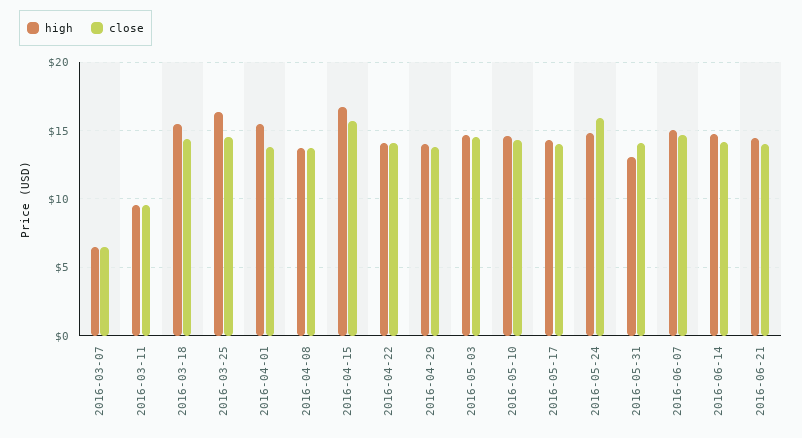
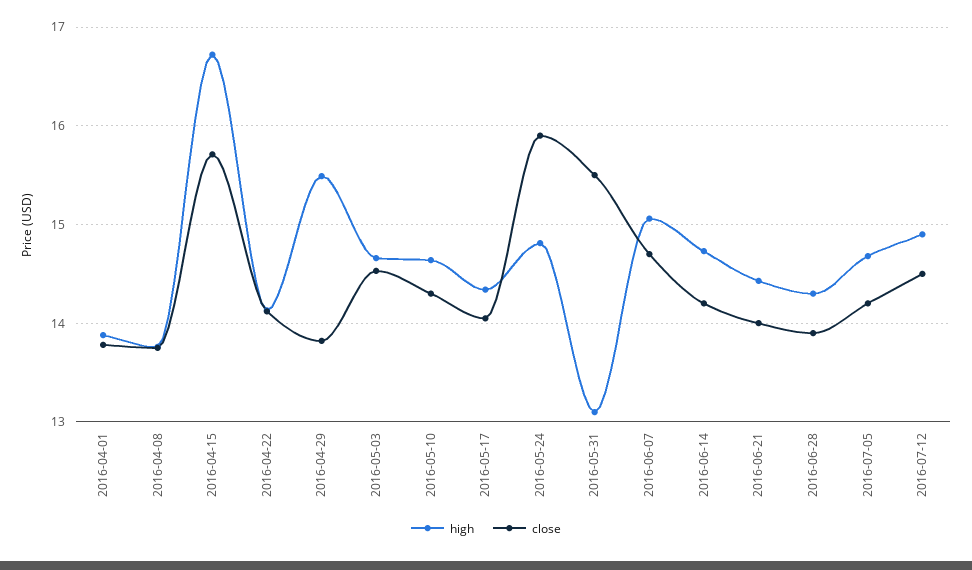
high, 2016-03-07: 6.5 -> none
close, 2016-03-07: 6.5 -> none
high, 2016-03-11: 9.5 -> none
close, 2016-03-11: 9.5 -> none
high, 2016-03-18: 15.5 -> none
close, 2016-03-18: 14.5 -> none
high, 2016-03-25: 16.5 -> none
close, 2016-03-25: 14.5 -> none
high, 2016-04-01: 15.5 -> 13.9
high, 2016-04-29: 14 -> 15.5
close, 2016-05-31: 14 -> 15.5
high, 2016-06-28: none -> 14.3
close, 2016-06-28: none -> 13.9
high, 2016-07-05: none -> 14.7
close, 2016-07-05: none -> 14.2
high, 2016-07-12: none -> 14.9
close, 2016-07-12: none -> 14.5

